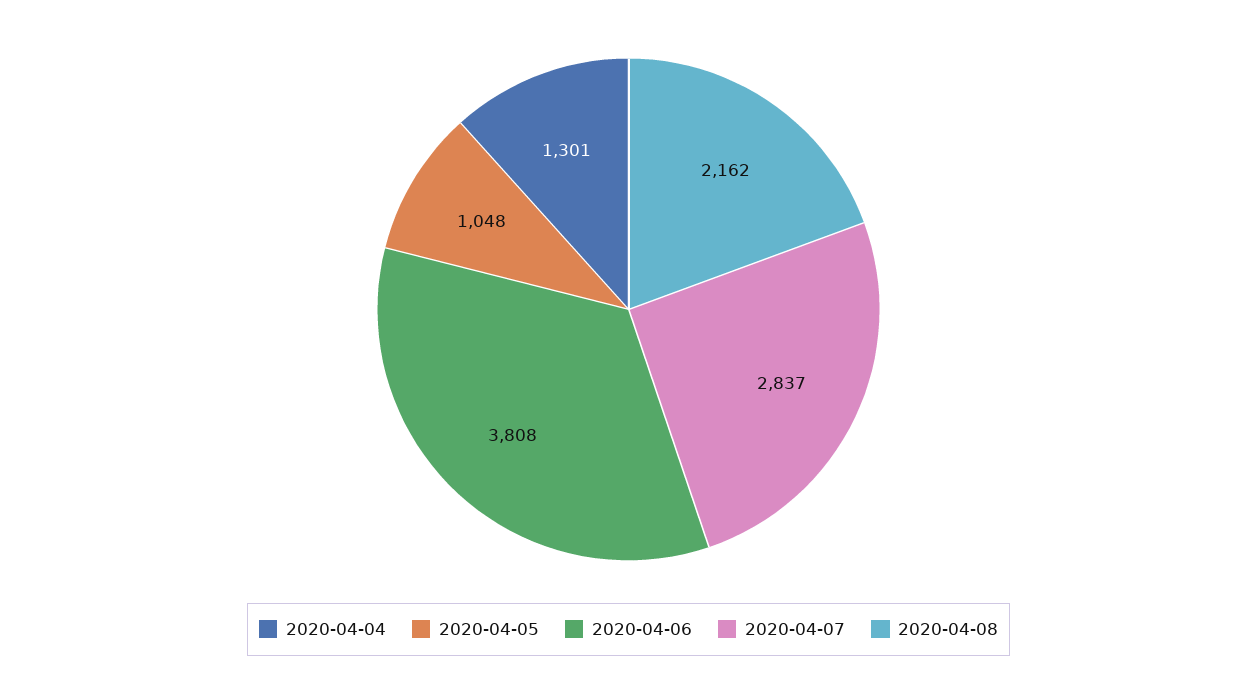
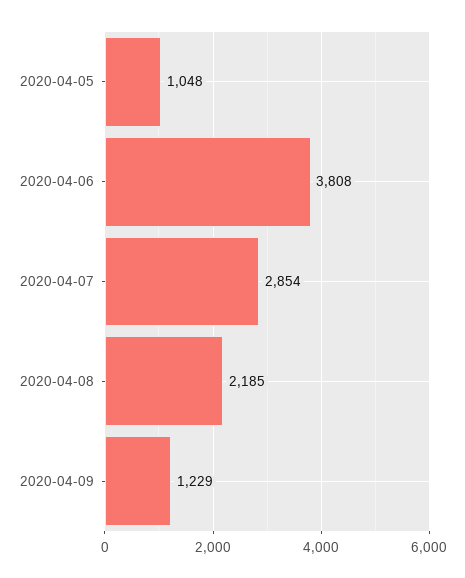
2020-04-04: 1301 -> none
2020-04-07: 2837 -> 2854
2020-04-08: 2162 -> 2185
2020-04-09: none -> 1229

